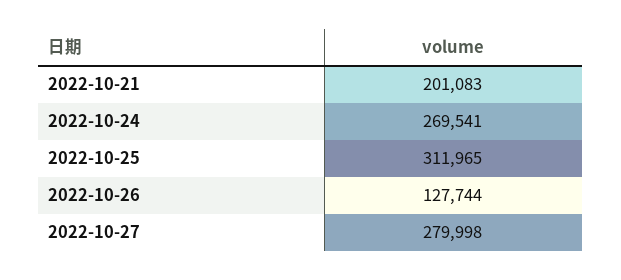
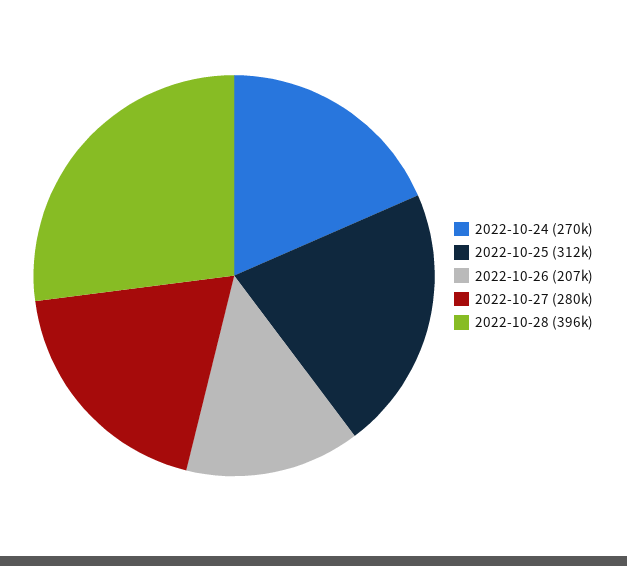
2022-10-21: 201083 -> none
2022-10-26: 127744 -> 207000
2022-10-28: none -> 396000

